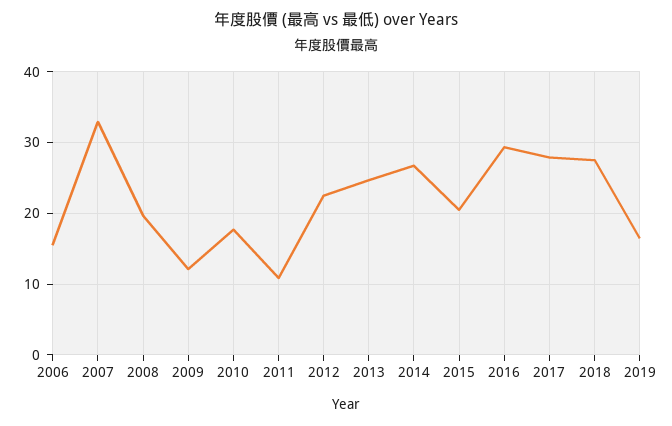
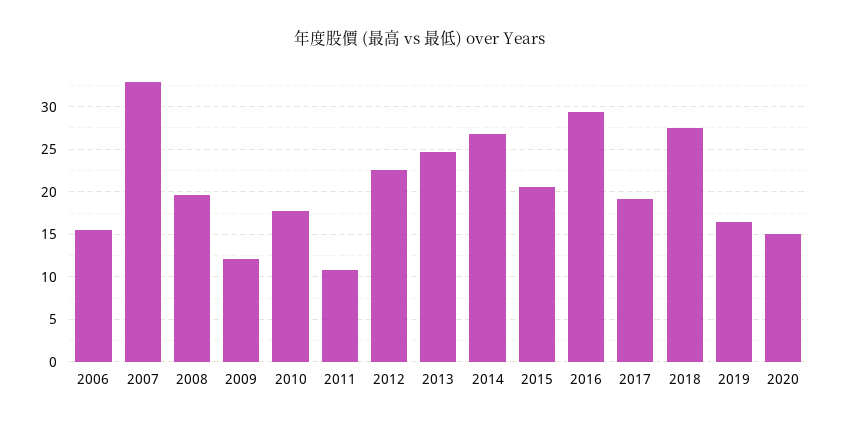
2017: 28 -> 19
2020: none -> 15

